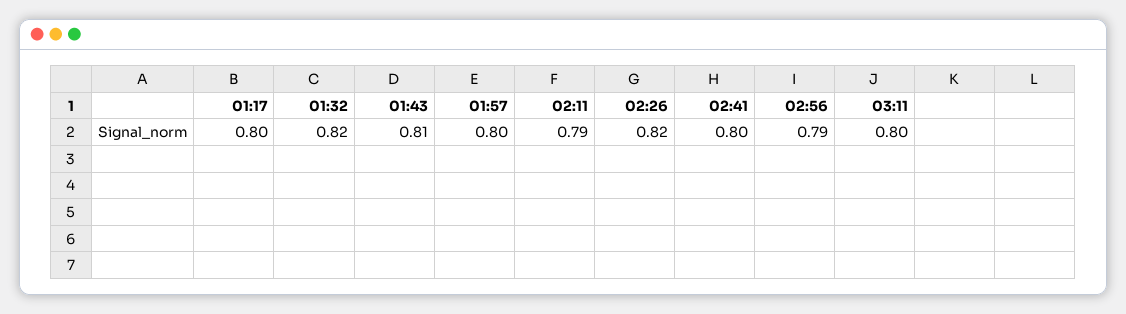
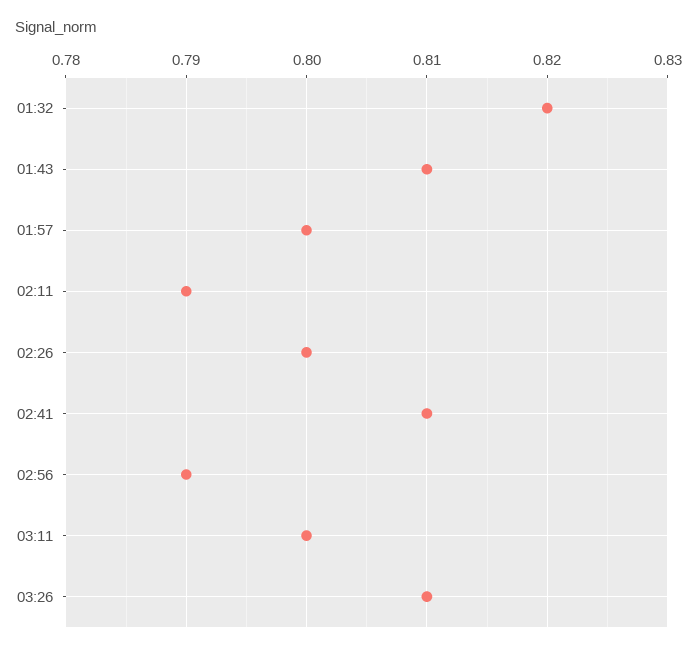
01:17: 0.8 -> none
02:26: 0.82 -> 0.8
02:41: 0.8 -> 0.81
03:26: none -> 0.81

